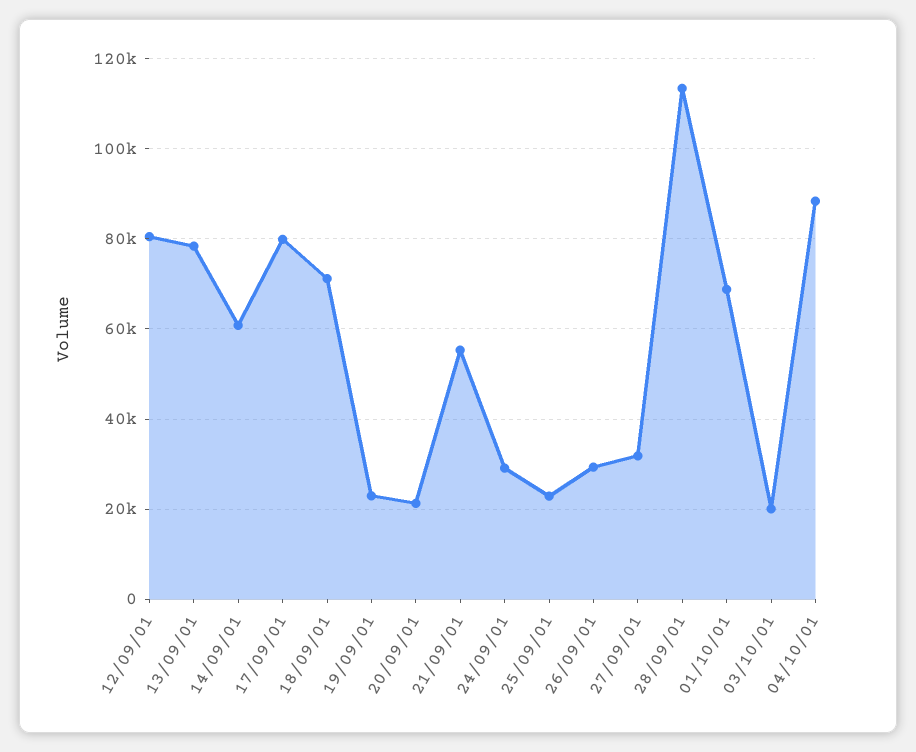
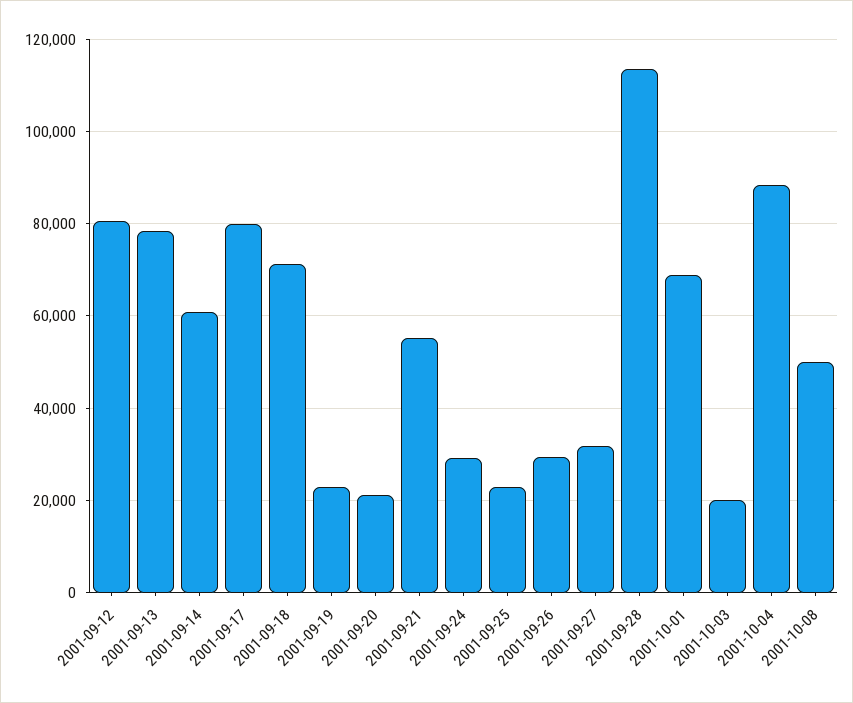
2001-10-08: none -> 50000

